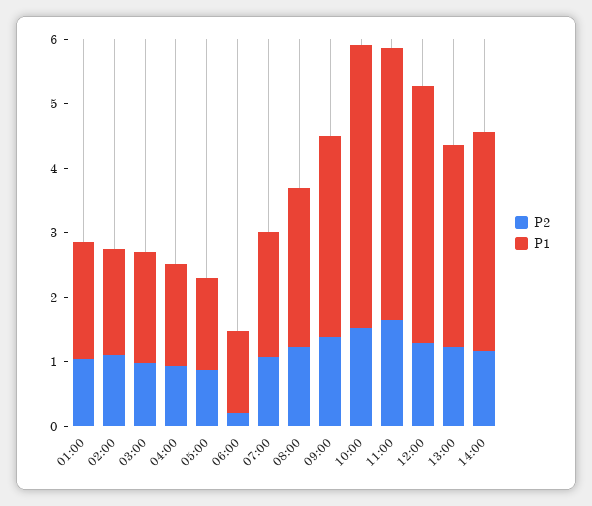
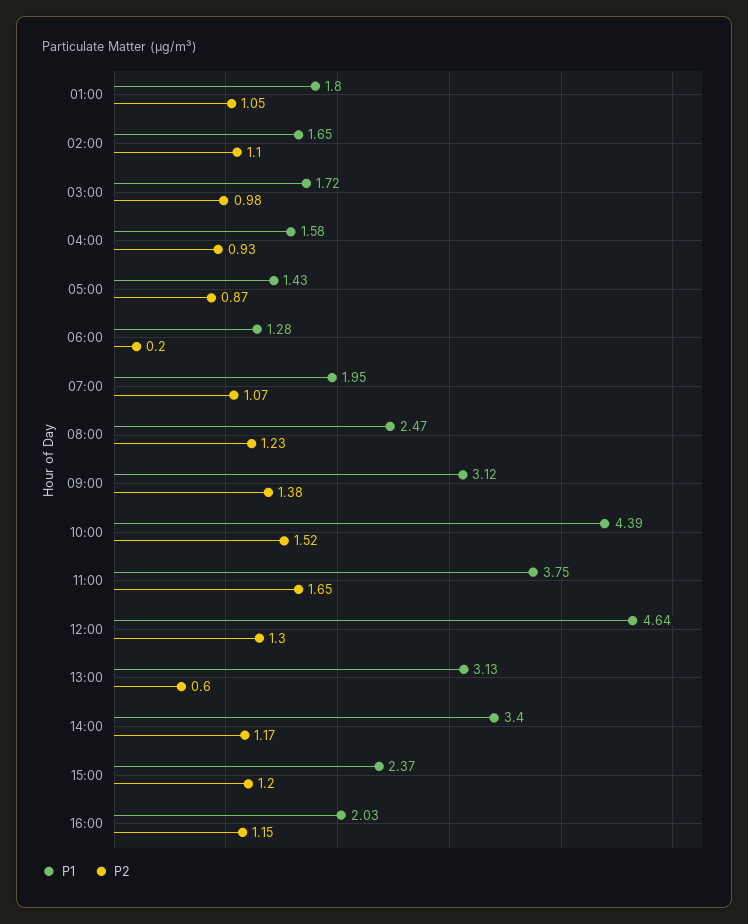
P1, 11:00: 4.2 -> 3.75
P1, 12:00: 4 -> 4.64
P2, 13:00: 1.2 -> 0.6
P1, 15:00: none -> 2.37
P2, 15:00: none -> 1.2
P1, 16:00: none -> 2.03
P2, 16:00: none -> 1.15

